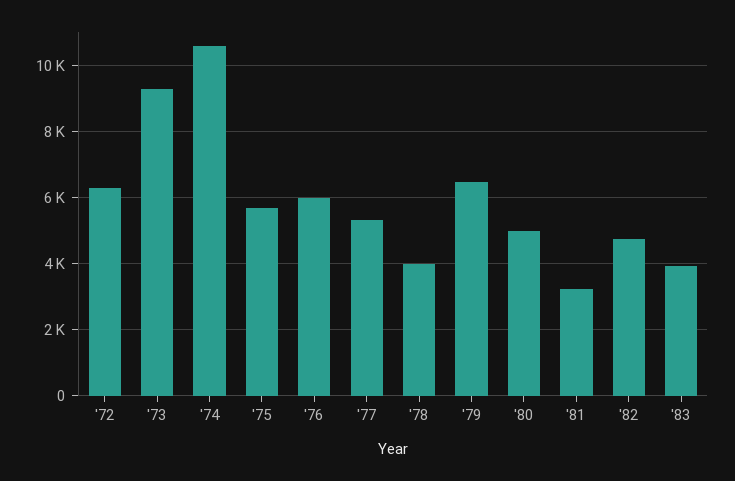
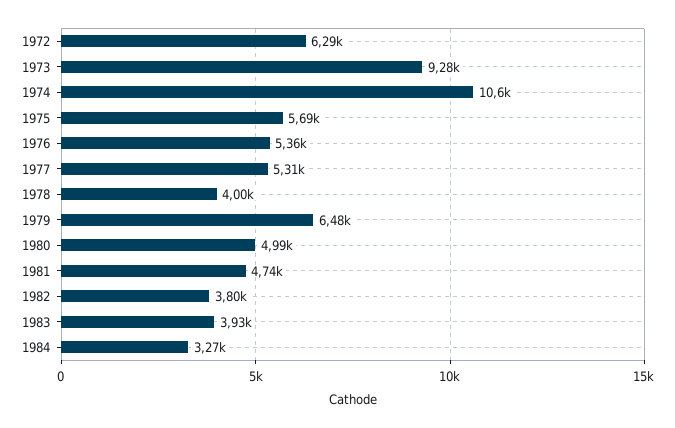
'76: 6000 -> 5360
'81: 3200 -> 4740
'82: 4800 -> 3800
1984: none -> 3270

